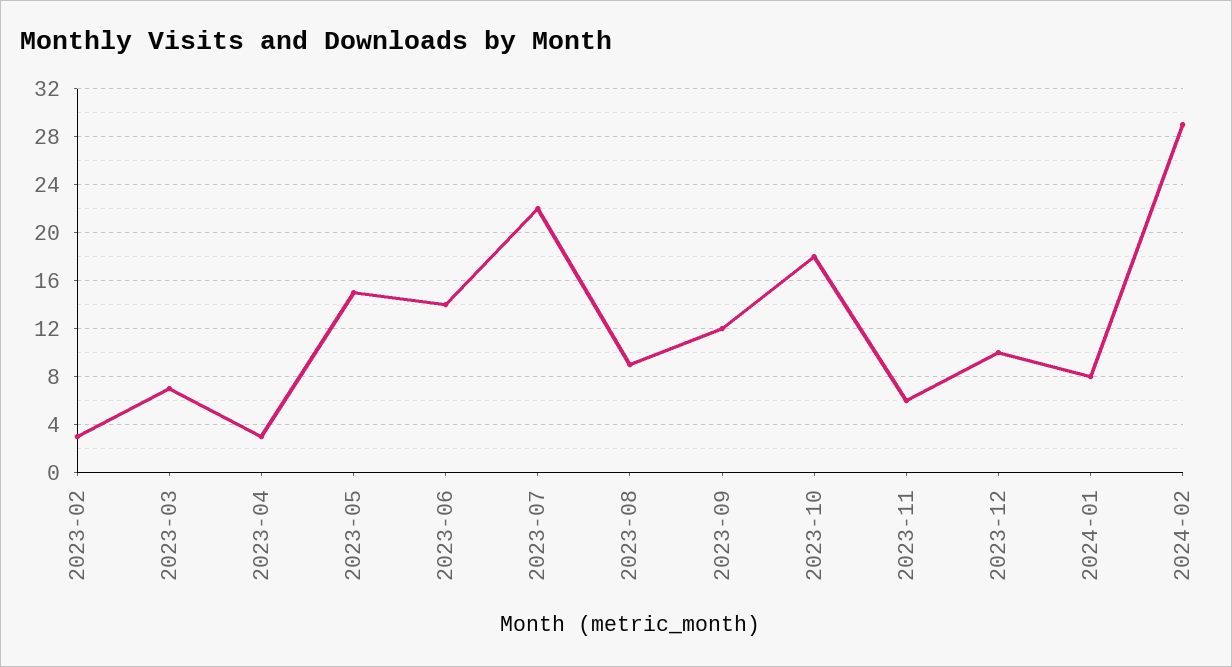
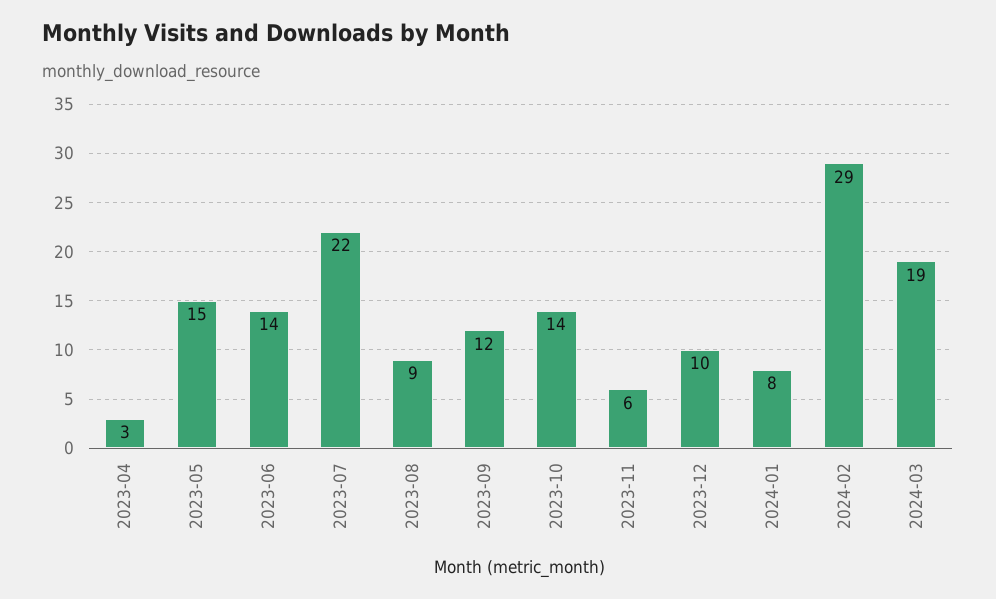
2023-02: 3 -> none
2023-03: 7 -> none
2023-10: 18 -> 14
2024-03: none -> 19

